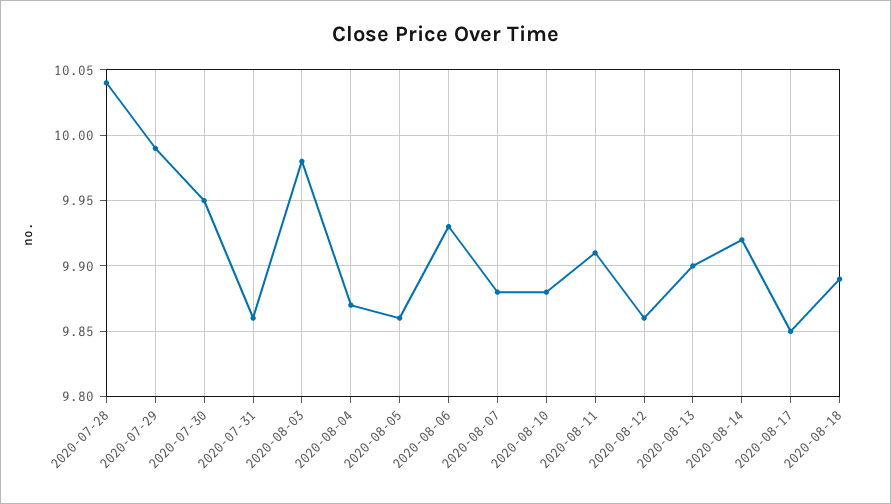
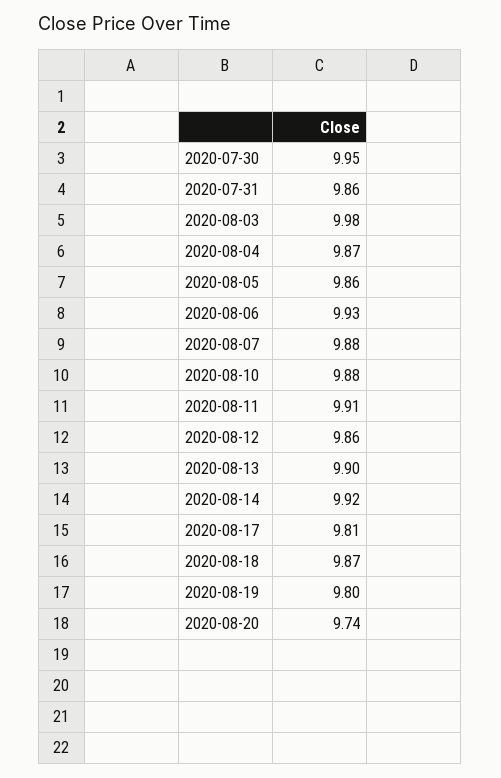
2020-07-28: 10.04 -> none
2020-07-29: 9.99 -> none
2020-08-17: 9.85 -> 9.81
2020-08-18: 9.89 -> 9.87
2020-08-19: none -> 9.8
2020-08-20: none -> 9.74

